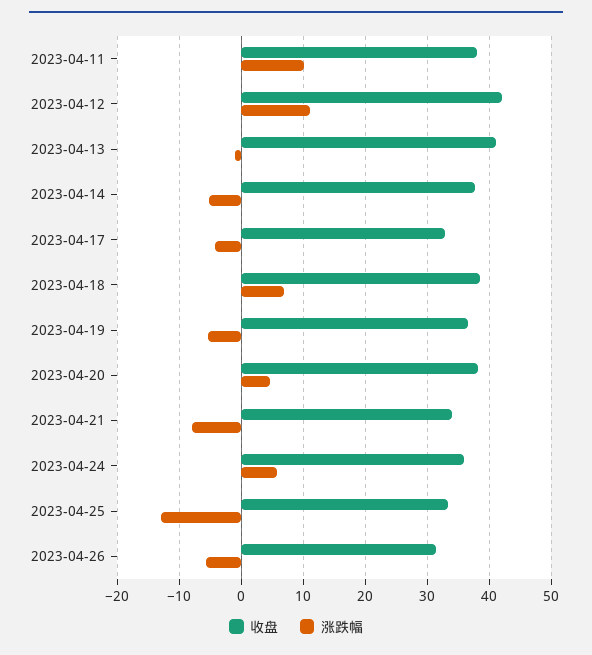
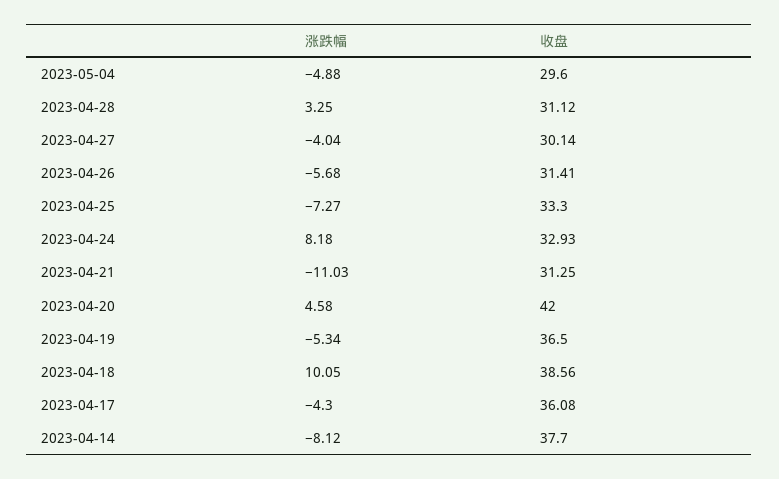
收盘, 2023-04-11: 38 -> none
涨跌幅, 2023-04-11: 10 -> none
收盘, 2023-04-12: 42 -> none
涨跌幅, 2023-04-12: 11 -> none
收盘, 2023-04-13: 41 -> none
涨跌幅, 2023-04-13: -1 -> none
涨跌幅, 2023-04-14: -5 -> -8.12
收盘, 2023-04-17: 33 -> 36.08
涨跌幅, 2023-04-18: 7 -> 10.05
收盘, 2023-04-20: 38 -> 42
收盘, 2023-04-21: 34 -> 31.25
涨跌幅, 2023-04-21: -8 -> -11.03
收盘, 2023-04-24: 36 -> 32.93
涨跌幅, 2023-04-24: 6 -> 8.18
涨跌幅, 2023-04-25: -13 -> -7.27
涨跌幅, 2023-05-04: none -> -4.88
收盘, 2023-05-04: none -> 29.6
涨跌幅, 2023-04-28: none -> 3.25
收盘, 2023-04-28: none -> 31.12
涨跌幅, 2023-04-27: none -> -4.04
收盘, 2023-04-27: none -> 30.14

